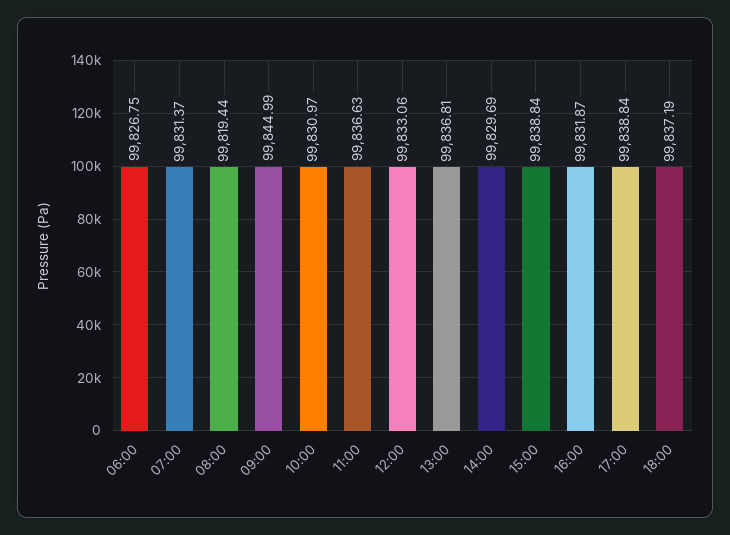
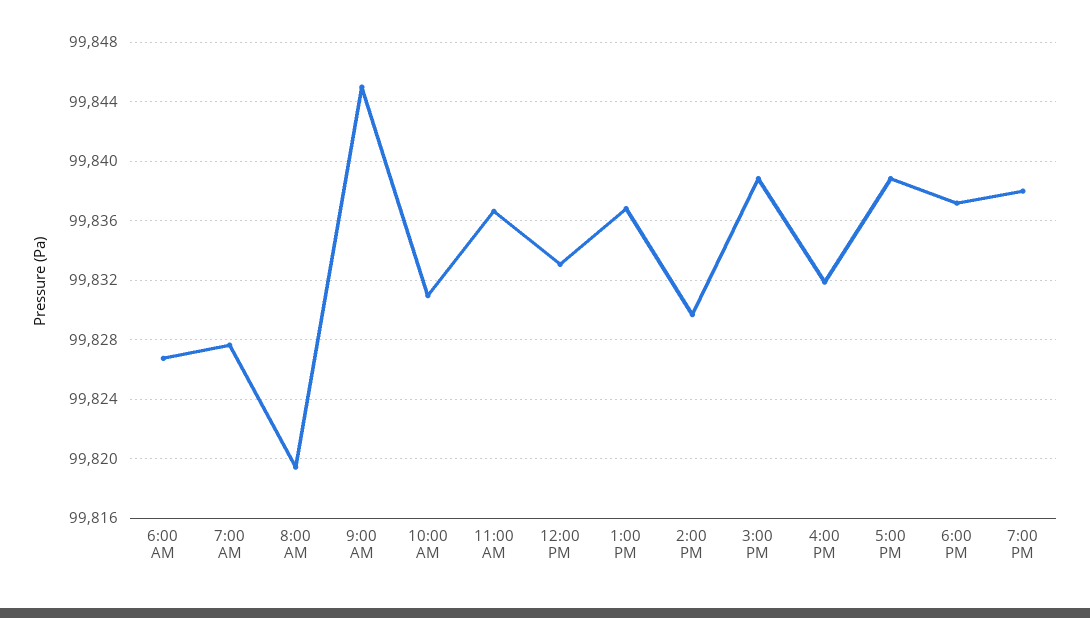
07:00: 99831.37 -> 99827.5
7:00 PM: none -> 99838

